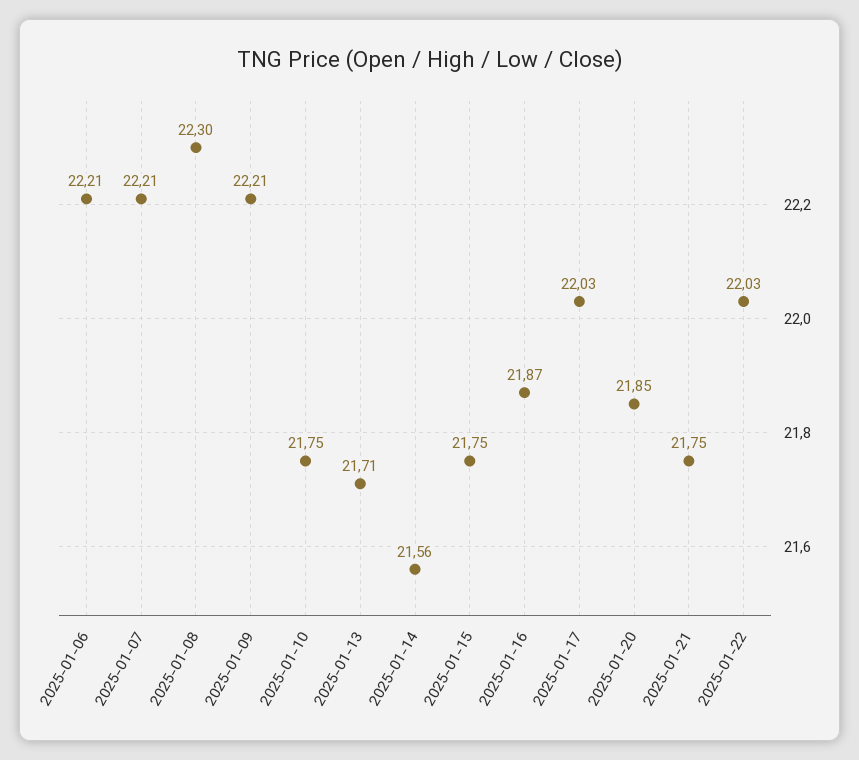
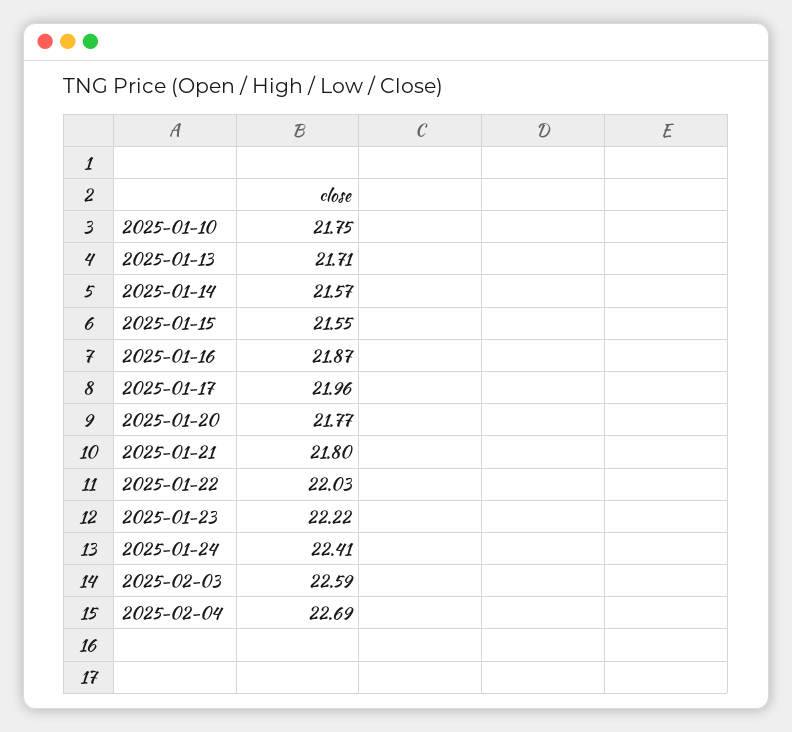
2025-01-06: 22.21 -> none
2025-01-07: 22.21 -> none
2025-01-08: 22.3 -> none
2025-01-09: 22.21 -> none
2025-01-14: 21.56 -> 21.57
2025-01-15: 21.75 -> 21.55
2025-01-17: 22.03 -> 21.96
2025-01-20: 21.85 -> 21.77
2025-01-21: 21.75 -> 21.8
2025-01-23: none -> 22.22
2025-01-24: none -> 22.41
2025-02-03: none -> 22.59
2025-02-04: none -> 22.69

